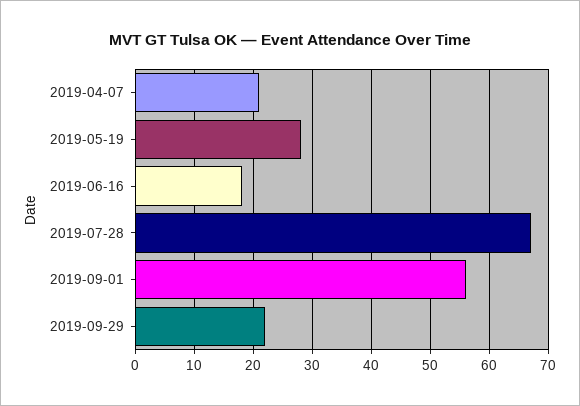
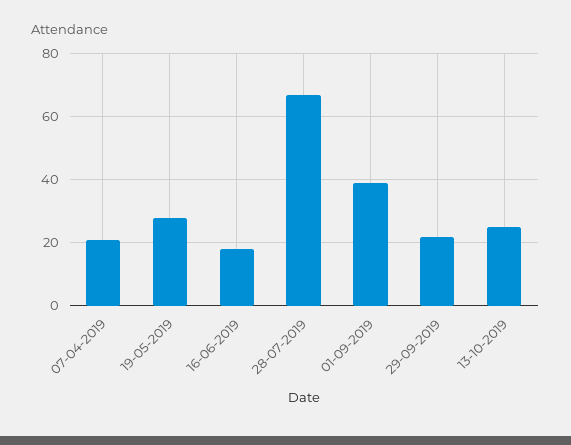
2019-09-01: 55 -> 40
13-10-2019: none -> 25

